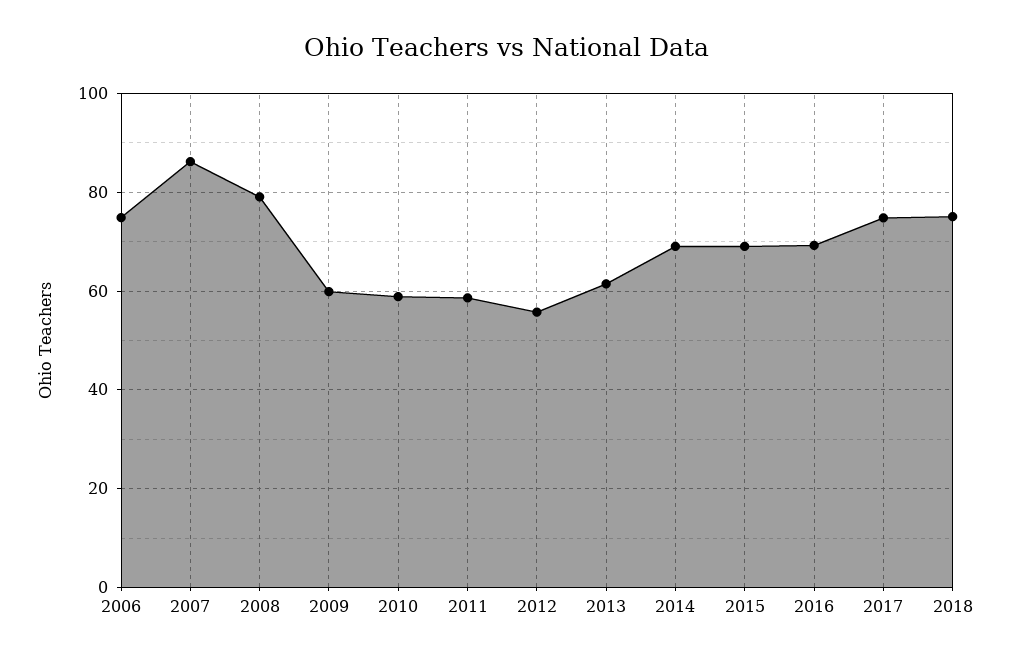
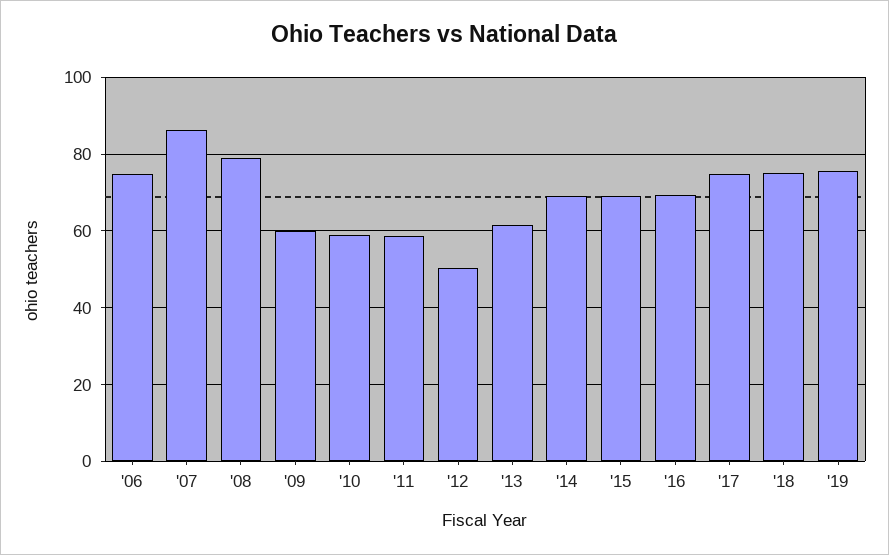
2012: 56 -> 50
'19: none -> 76

